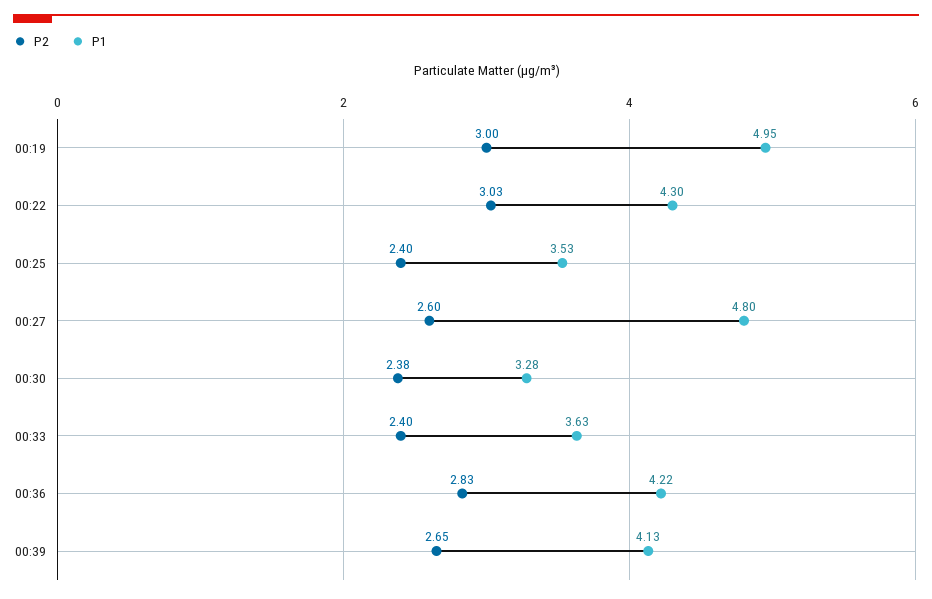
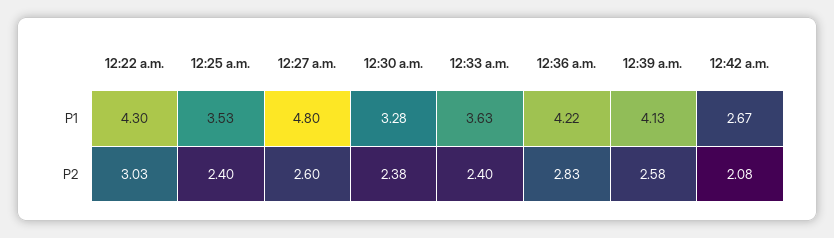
P2, 00:19: 3 -> none
P1, 00:19: 4.95 -> none
P2, 00:39: 2.65 -> 2.58
P1, 12:42 a.m.: none -> 2.67
P2, 12:42 a.m.: none -> 2.08

